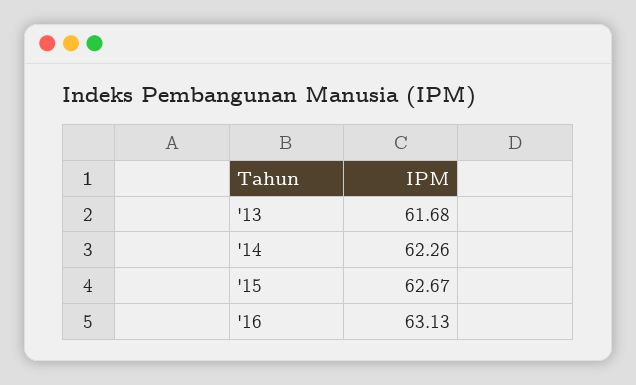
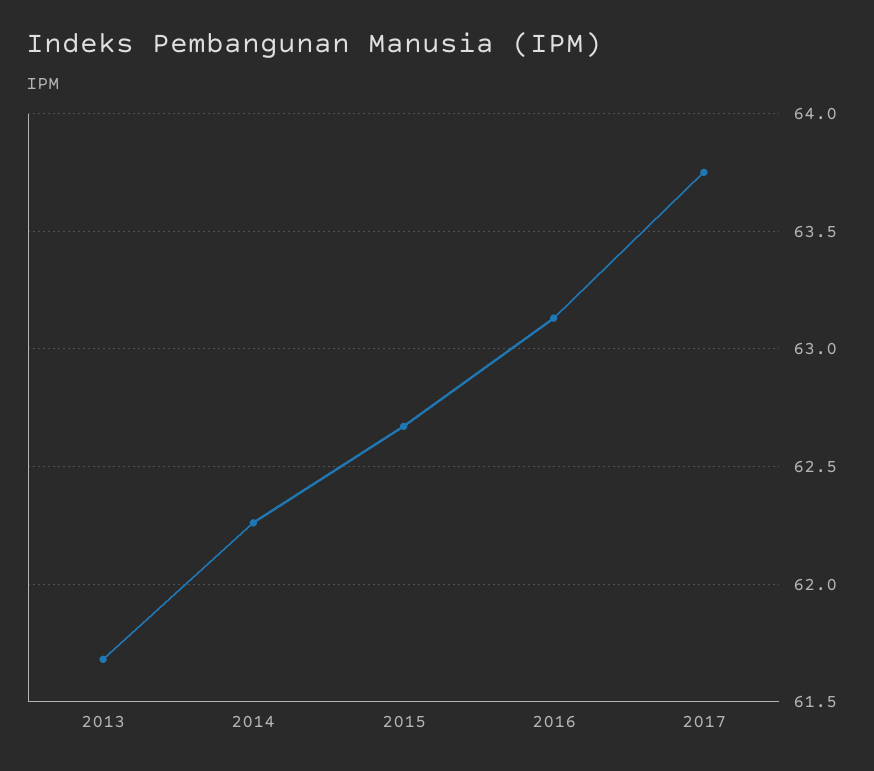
2017: none -> 63.75

